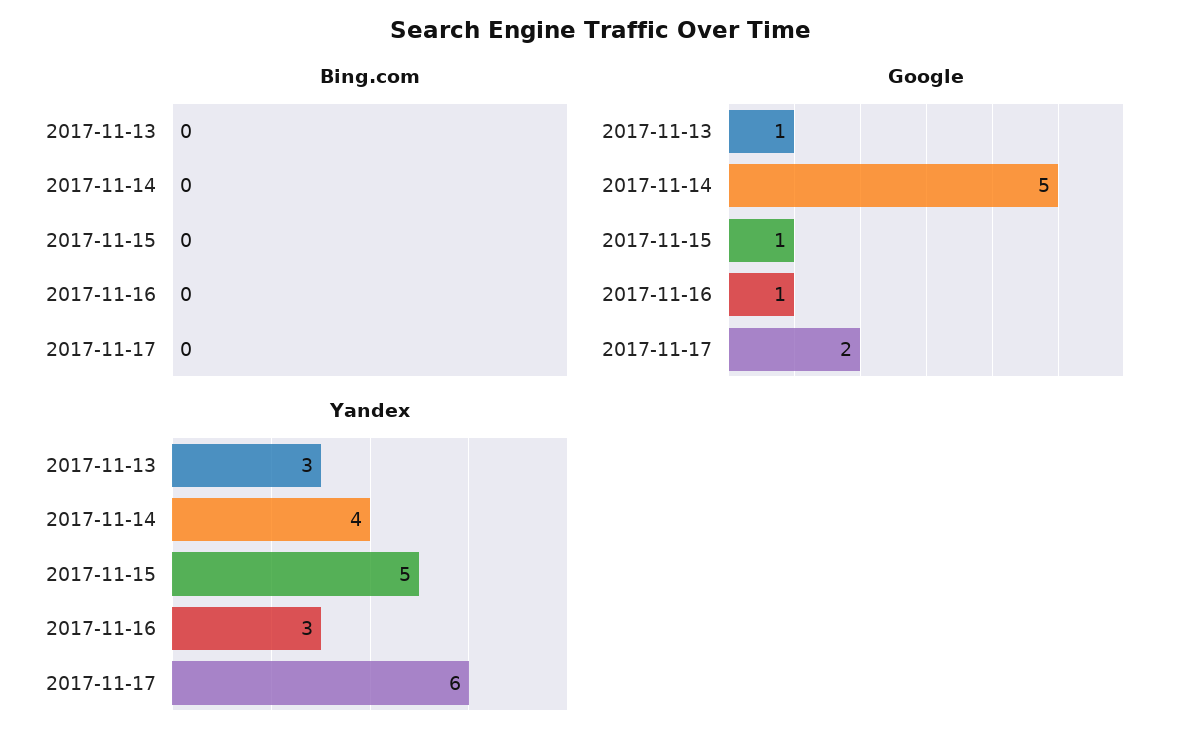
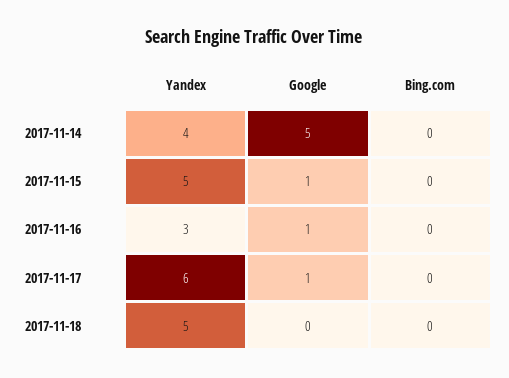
Bing.com, 2017-11-13: 0 -> none
Google, 2017-11-13: 1 -> none
Google, 2017-11-17: 2 -> 1
Yandex, 2017-11-13: 3 -> none
Yandex, 2017-11-18: none -> 5
Google, 2017-11-18: none -> 0
Bing.com, 2017-11-18: none -> 0

